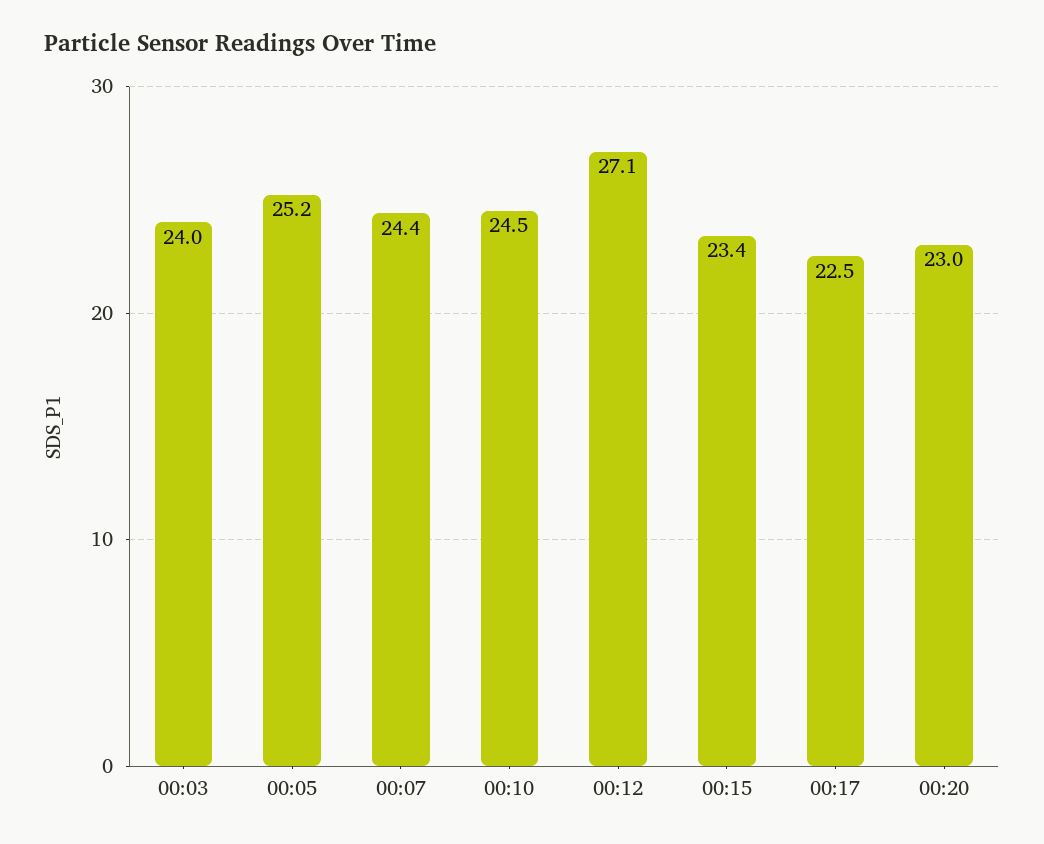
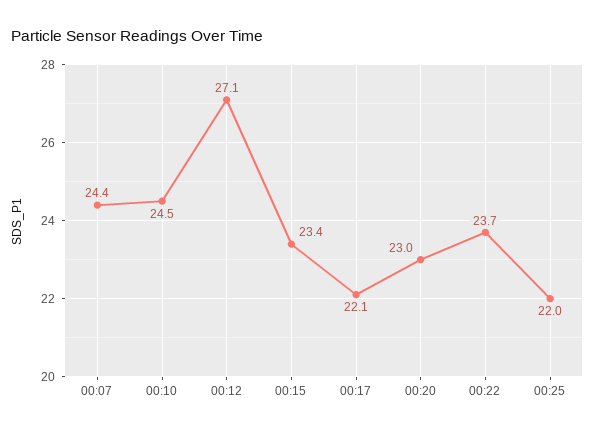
00:03: 24 -> none
00:05: 25.2 -> none
00:17: 22.5 -> 22.1
00:22: none -> 23.7
00:25: none -> 22

